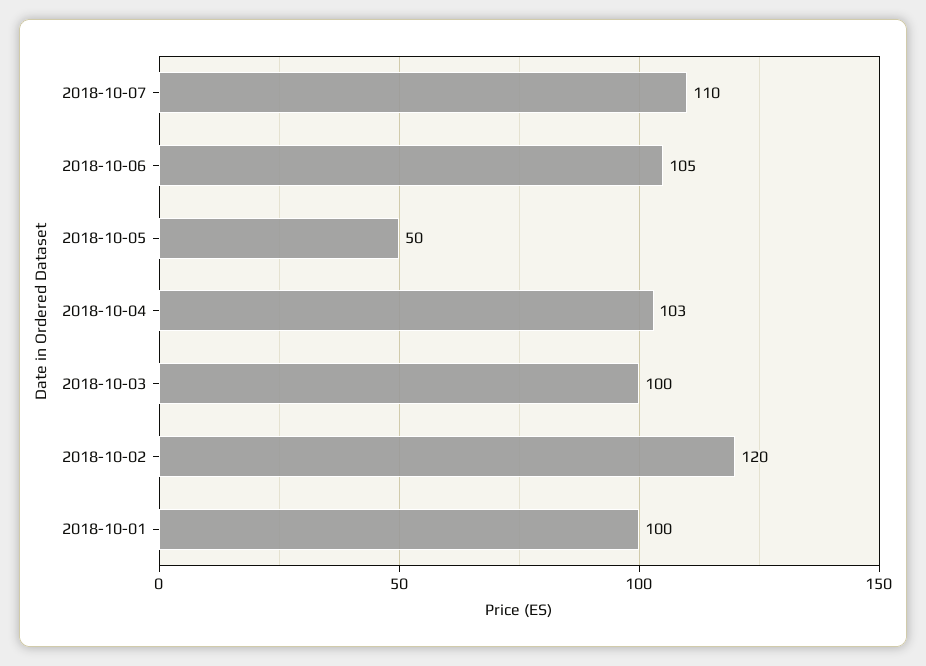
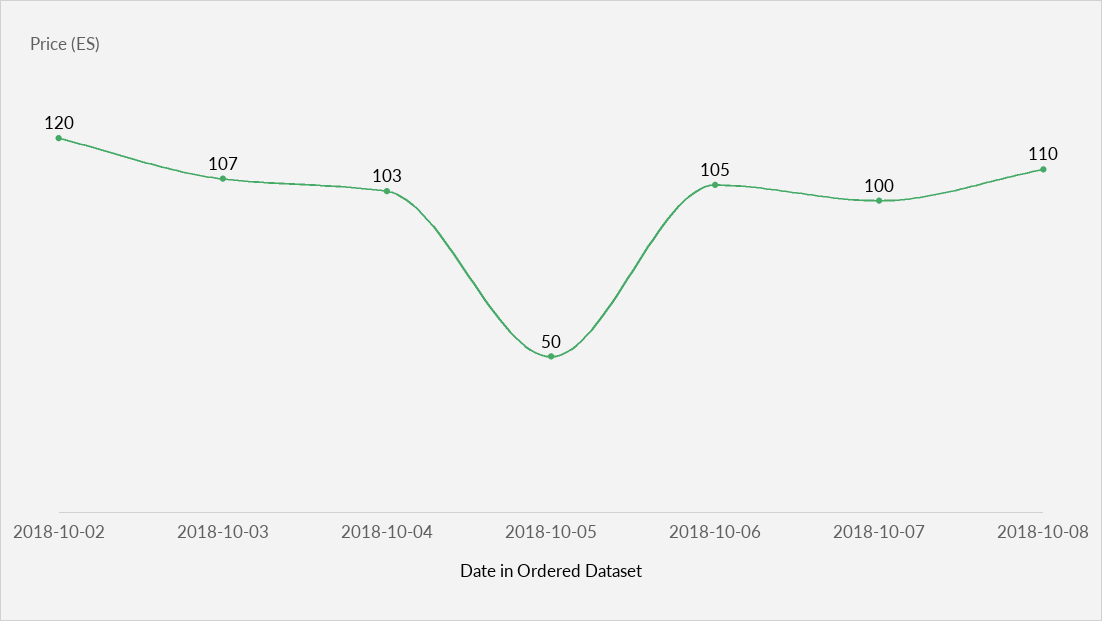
2018-10-07: 110 -> 100
2018-10-03: 100 -> 107
2018-10-01: 100 -> none
2018-10-08: none -> 110

